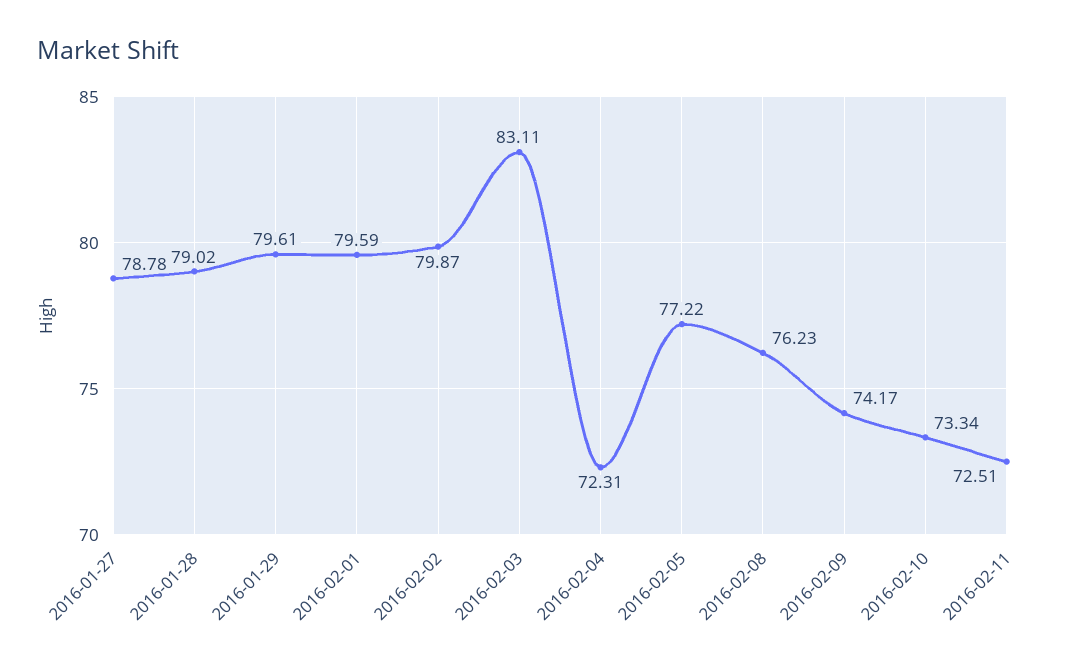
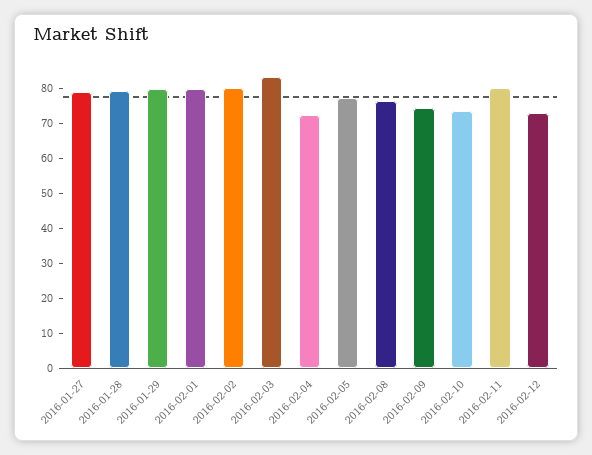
2016-02-11: 72.51 -> 80
2016-02-12: none -> 72.5

